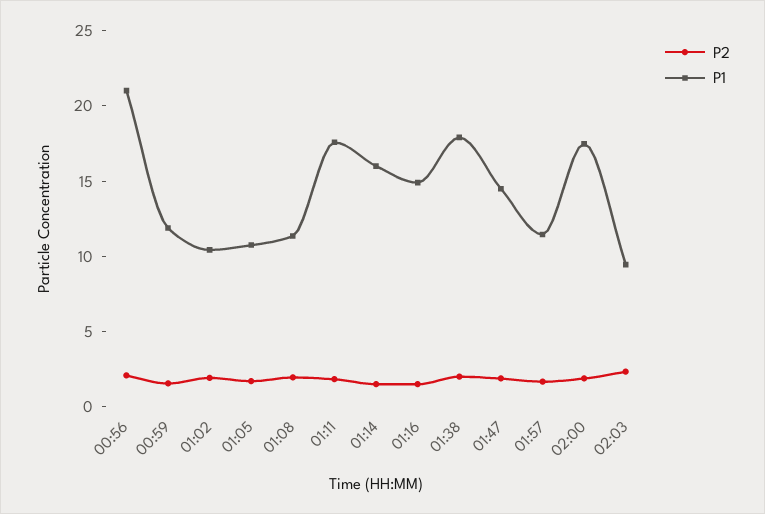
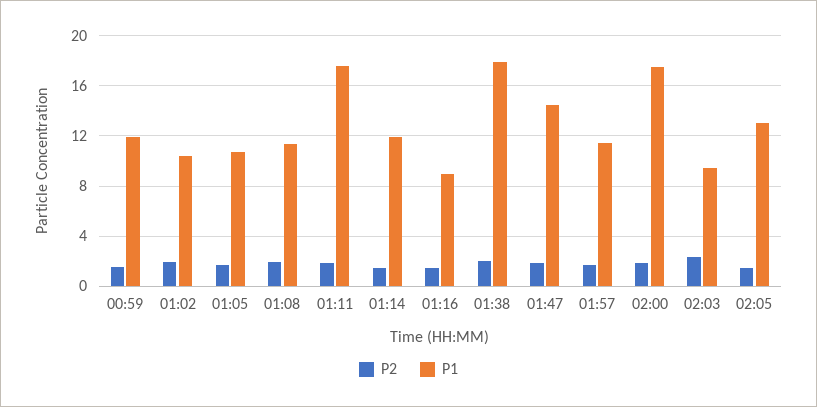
P2, 00:56: 2 -> none
P1, 00:56: 21 -> none
P1, 01:14: 16 -> 12
P1, 01:16: 15 -> 9
P2, 02:05: none -> 1.5
P1, 02:05: none -> 13

